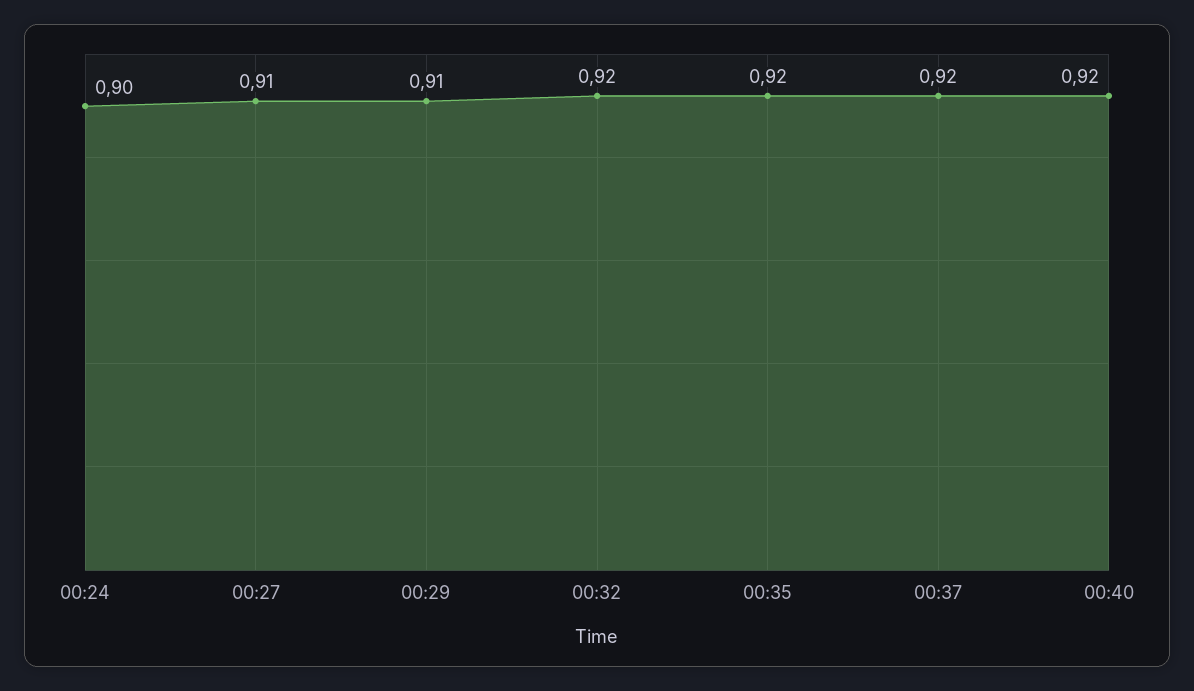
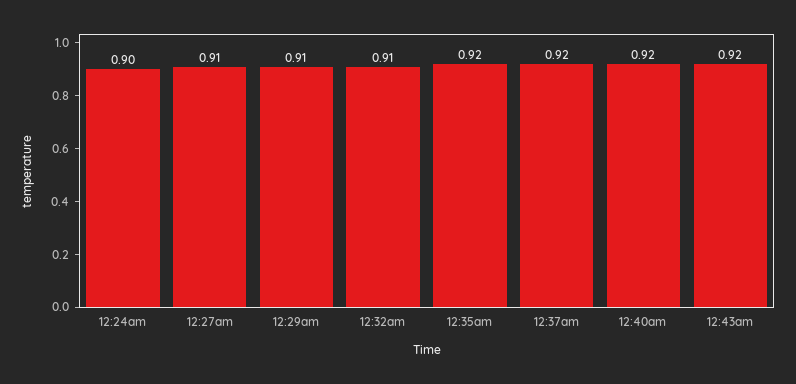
00:32: 0.92 -> 0.91
12:43am: none -> 0.92

